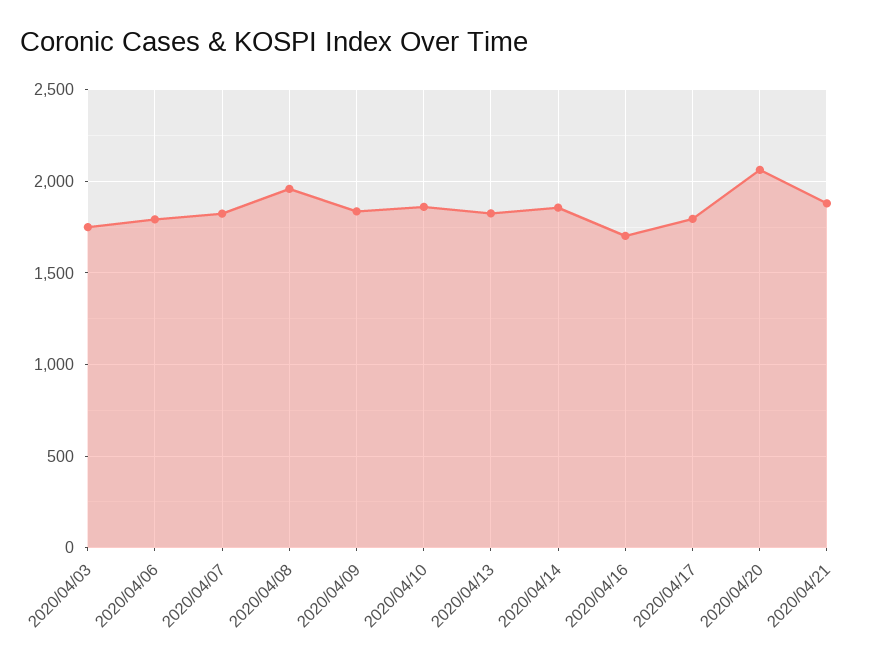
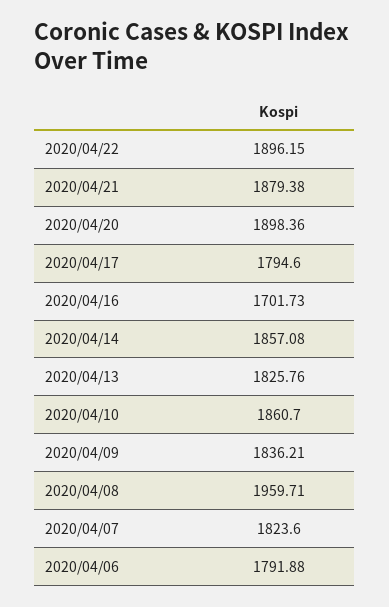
2020/04/03: 1750 -> none
2020/04/20: 2050 -> 1898.36
2020/04/22: none -> 1896.15

